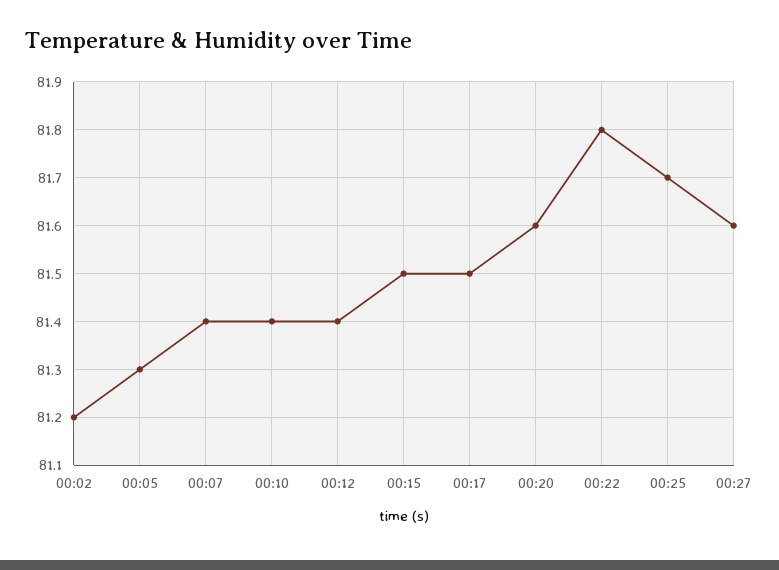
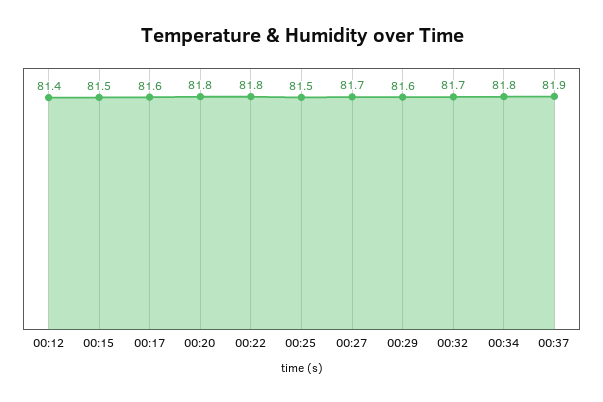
00:02: 81.2 -> none
00:05: 81.3 -> none
00:07: 81.4 -> none
00:10: 81.4 -> none
00:17: 81.5 -> 81.6
00:20: 81.6 -> 81.8
00:25: 81.7 -> 81.5
00:27: 81.6 -> 81.7
00:29: none -> 81.6
00:32: none -> 81.7
00:34: none -> 81.8
00:37: none -> 81.9

